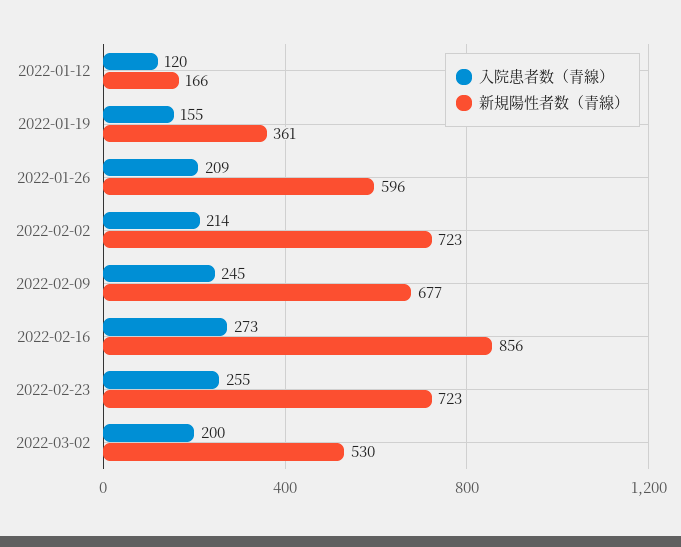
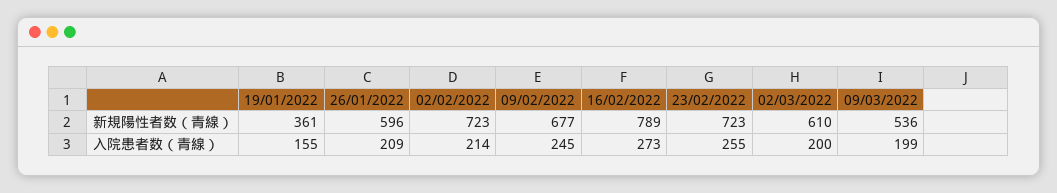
入院患者数（青線）, 2022-01-12: 120 -> none
新規陽性者数（青線）, 2022-01-12: 166 -> none
新規陽性者数（青線）, 2022-02-16: 856 -> 789
新規陽性者数（青線）, 2022-03-02: 530 -> 610
新規陽性者数（青線）, 09/03/2022: none -> 536
入院患者数（青線）, 09/03/2022: none -> 199

